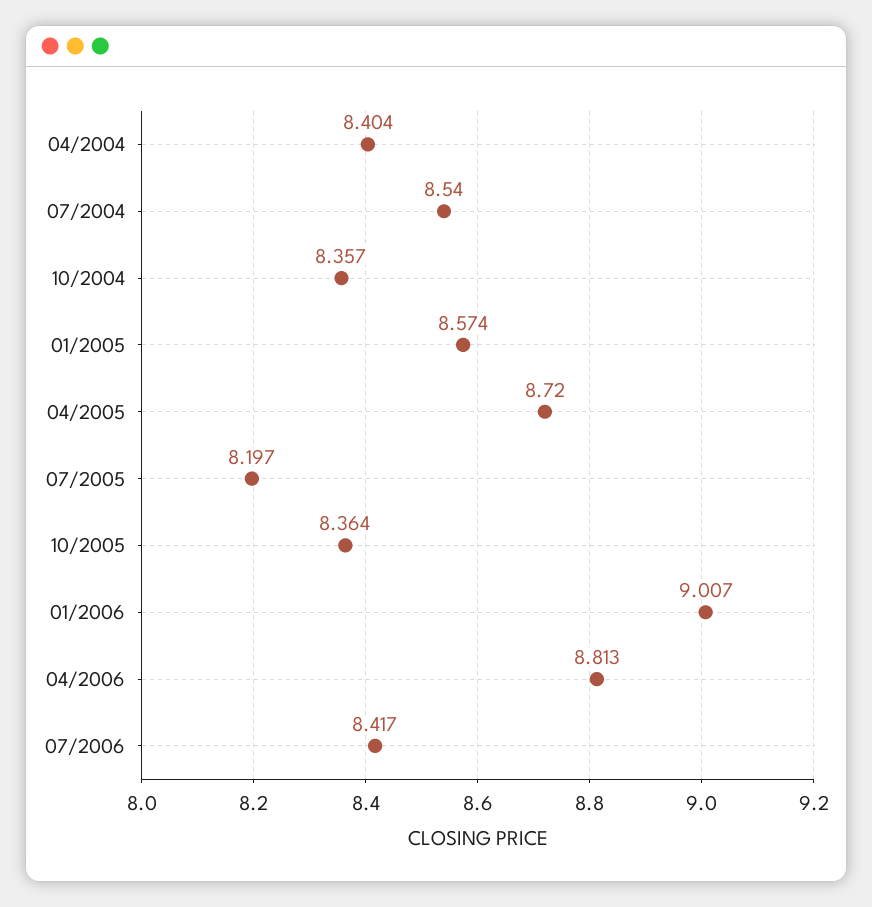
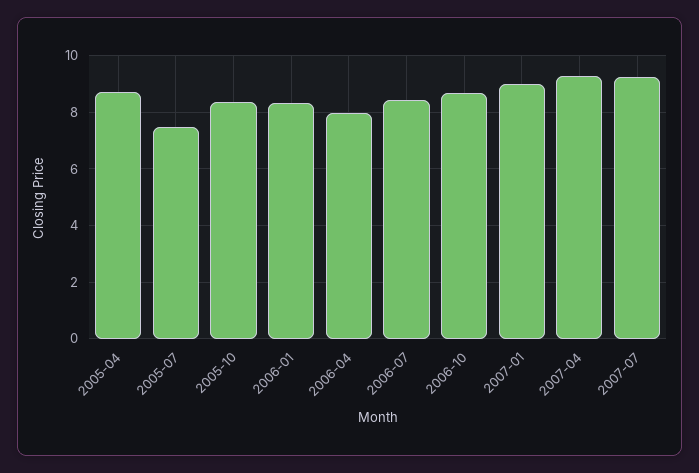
04/2004: 8.404 -> none
07/2004: 8.54 -> none
10/2004: 8.357 -> none
01/2005: 8.574 -> none
07/2005: 8.197 -> 7.5
01/2006: 9.007 -> 8.25
04/2006: 8.813 -> 8
2006-10: none -> 8.75
2007-01: none -> 9
2007-04: none -> 9.25
2007-07: none -> 9.25

